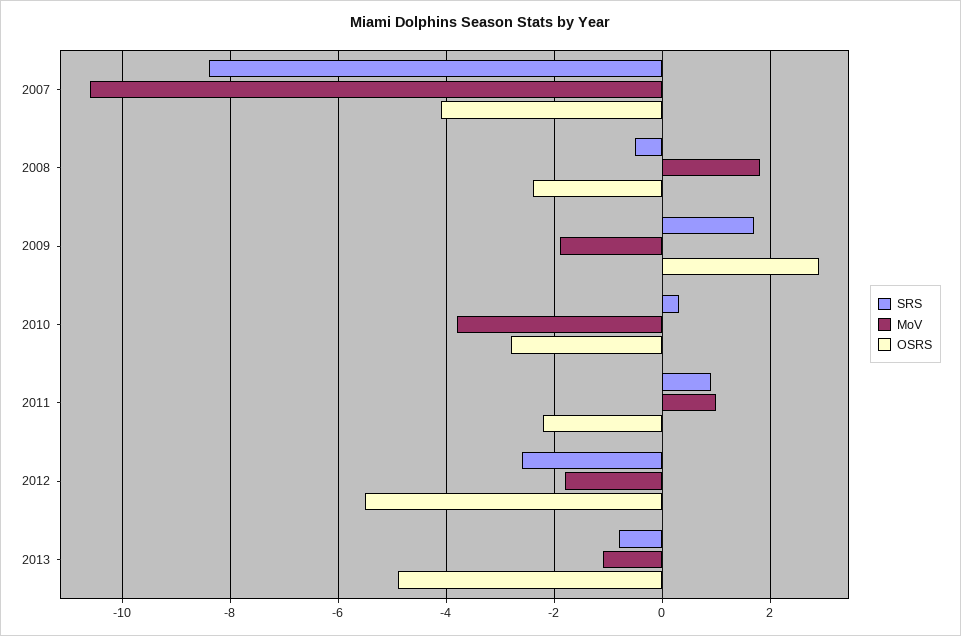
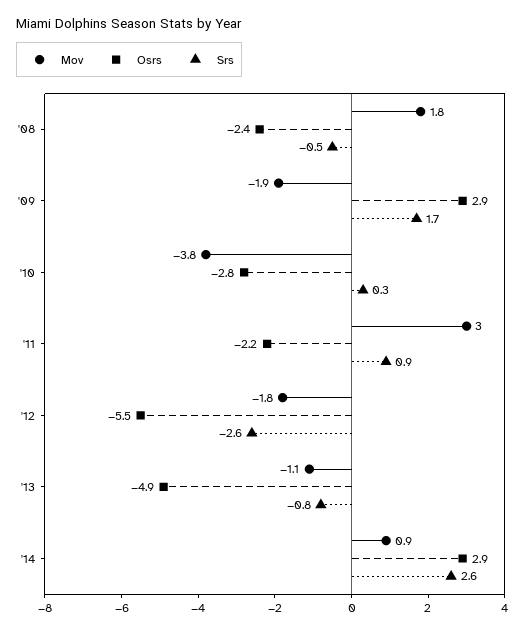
SRS, 2007: -8.5 -> none
MoV, 2007: -10.5 -> none
OSRS, 2007: -4 -> none
MoV, 2011: 1 -> 3
MoV, '14: none -> 0.9
OSRS, '14: none -> 2.9
SRS, '14: none -> 2.6

